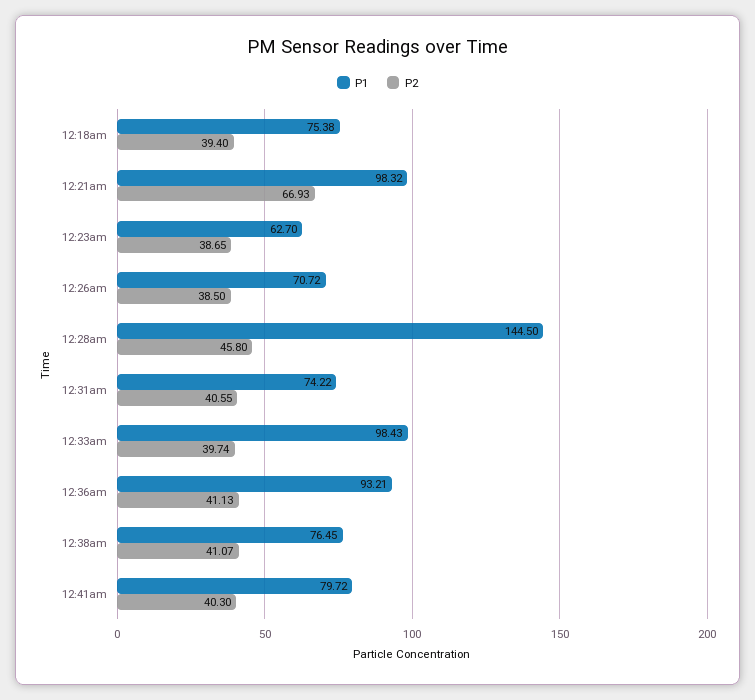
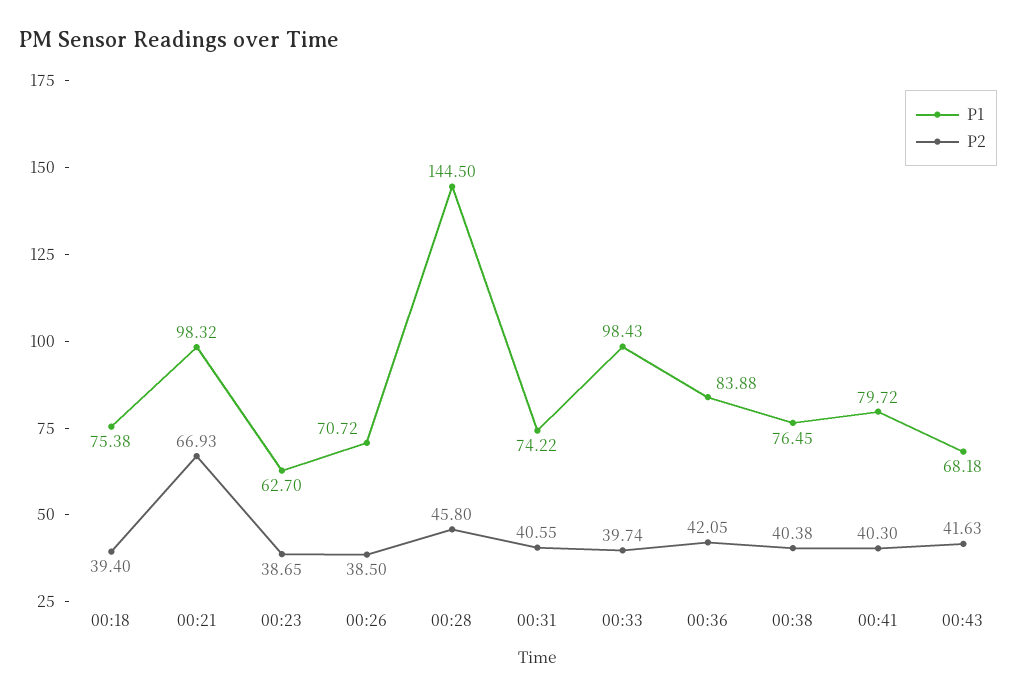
P1, 12:36am: 93.21 -> 83.88
P2, 12:36am: 41.13 -> 42.05
P2, 12:38am: 41.07 -> 40.38
P1, 00:43: none -> 68.18
P2, 00:43: none -> 41.63

